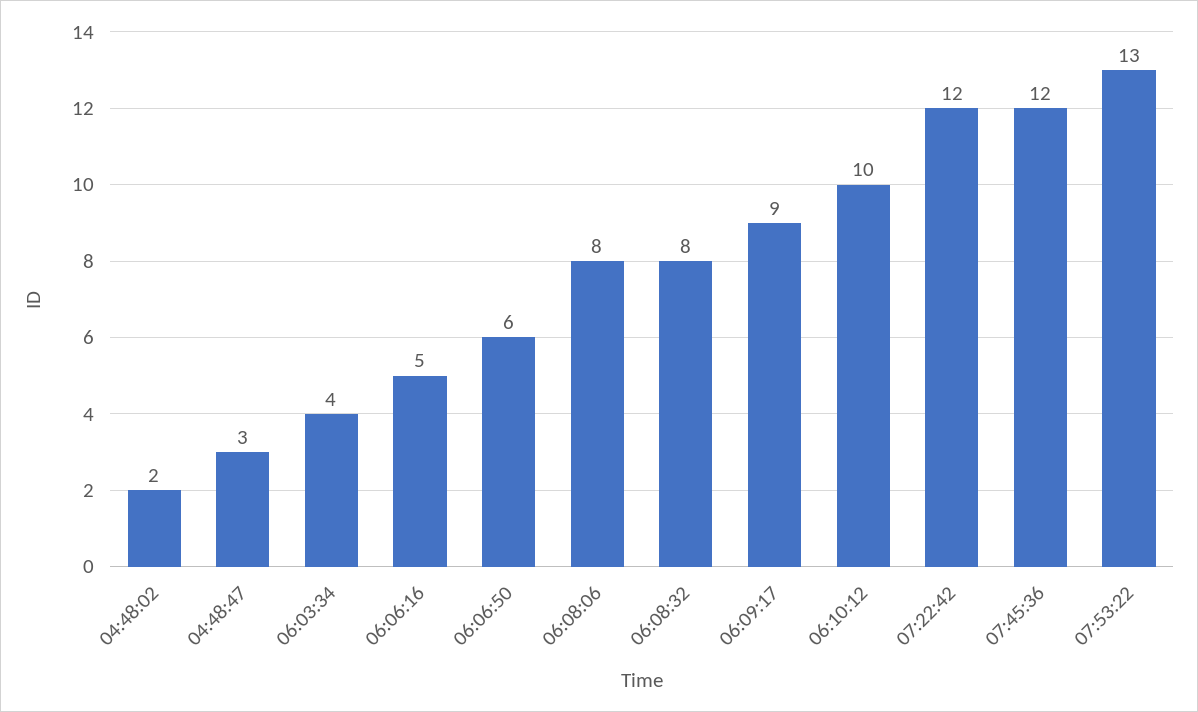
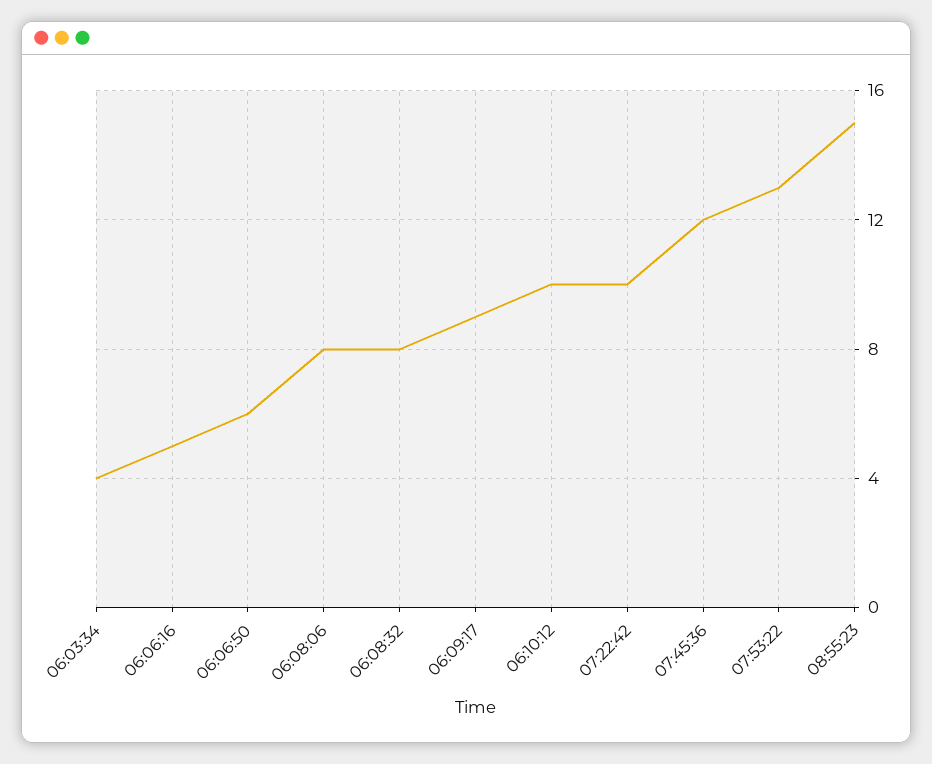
04:48:02: 2 -> none
04:48:47: 3 -> none
07:22:42: 12 -> 10
08:55:23: none -> 15

